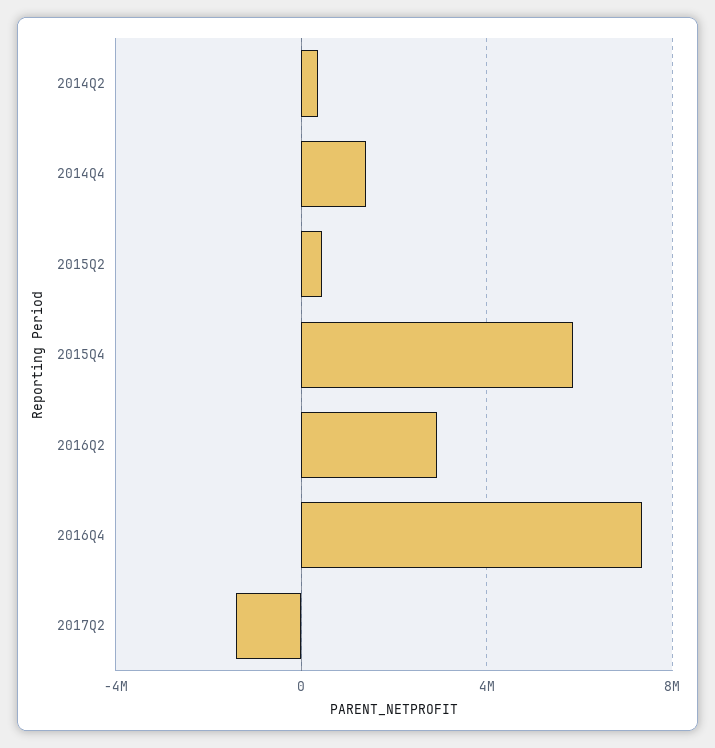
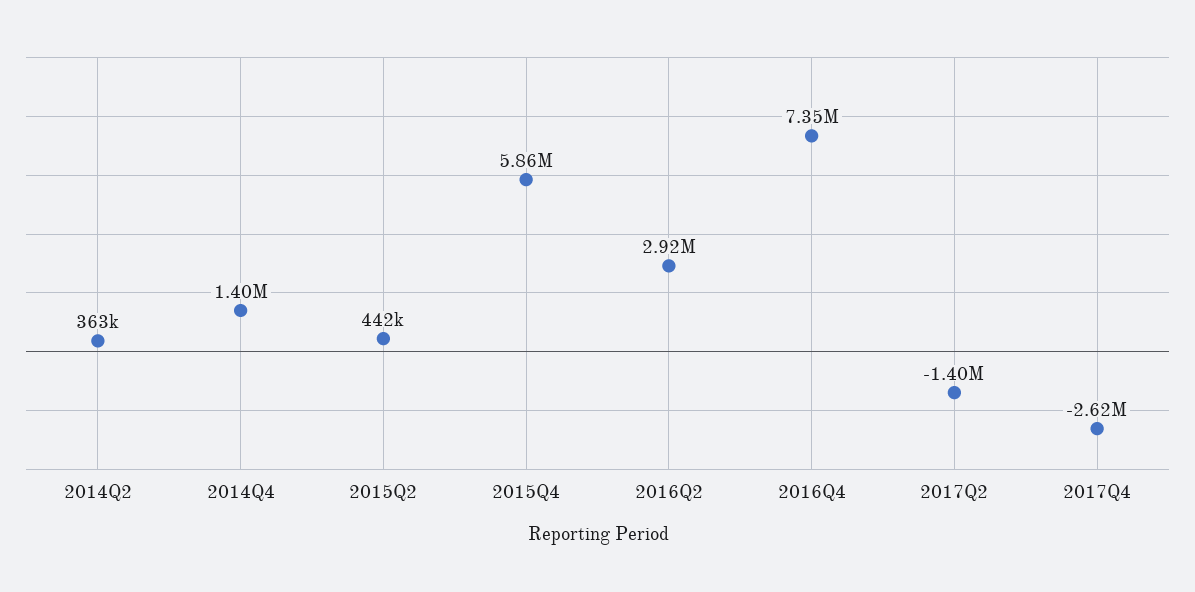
2017Q4: none -> -2620000

